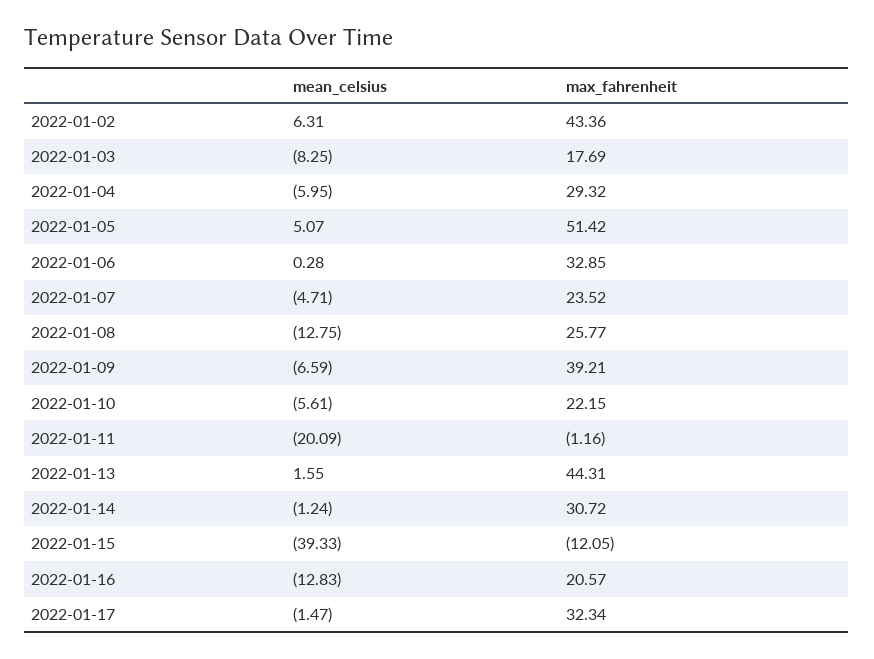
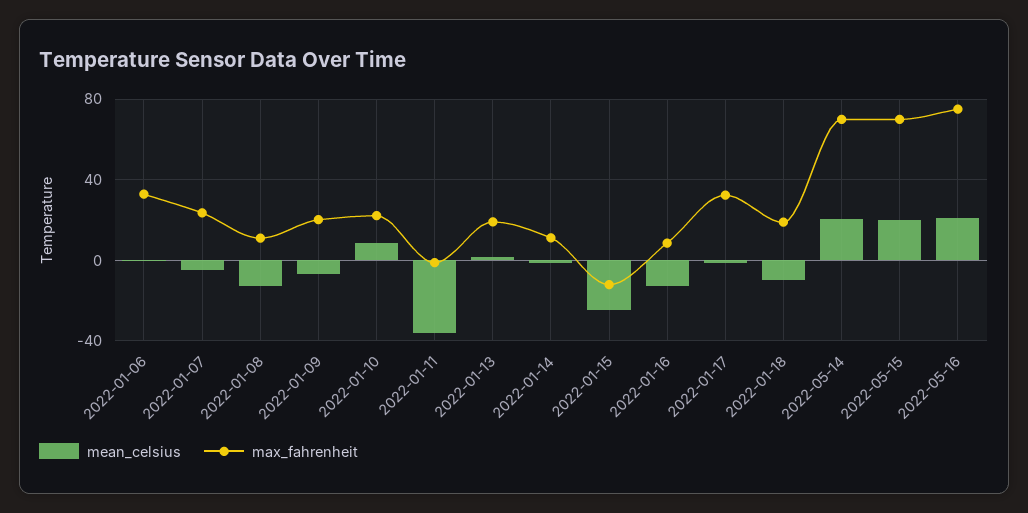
mean_celsius, 2022-01-02: 6.31 -> none
max_fahrenheit, 2022-01-02: 43.36 -> none
mean_celsius, 2022-01-03: -8.25 -> none
max_fahrenheit, 2022-01-03: 17.69 -> none
mean_celsius, 2022-01-04: -5.95 -> none
max_fahrenheit, 2022-01-04: 29.32 -> none
mean_celsius, 2022-01-05: 5.07 -> none
max_fahrenheit, 2022-01-05: 51.42 -> none
max_fahrenheit, 2022-01-08: 25.77 -> 10
max_fahrenheit, 2022-01-09: 39.21 -> 20
mean_celsius, 2022-01-10: -5.61 -> 10
mean_celsius, 2022-01-11: -20.09 -> -35
max_fahrenheit, 2022-01-13: 44.31 -> 20
max_fahrenheit, 2022-01-14: 30.72 -> 10
mean_celsius, 2022-01-15: -39.33 -> -25
max_fahrenheit, 2022-01-16: 20.57 -> 10
mean_celsius, 2022-01-18: none -> -10
max_fahrenheit, 2022-01-18: none -> 20
mean_celsius, 2022-05-14: none -> 20
max_fahrenheit, 2022-05-14: none -> 70
mean_celsius, 2022-05-15: none -> 20
max_fahrenheit, 2022-05-15: none -> 70
mean_celsius, 2022-05-16: none -> 20
max_fahrenheit, 2022-05-16: none -> 75

